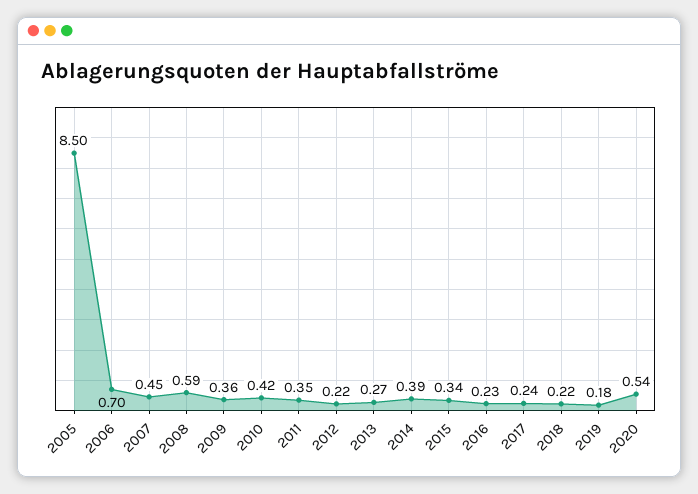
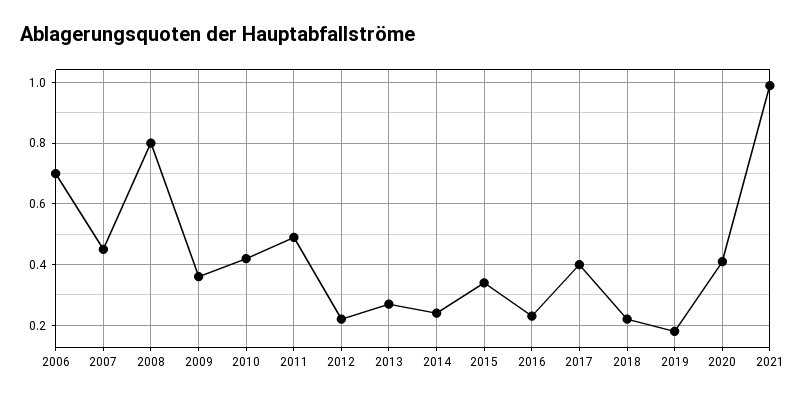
2005: 8.5 -> none
2008: 0.59 -> 0.8
2011: 0.35 -> 0.5
2014: 0.39 -> 0.25
2017: 0.24 -> 0.4
2020: 0.54 -> 0.4
2021: none -> 1

